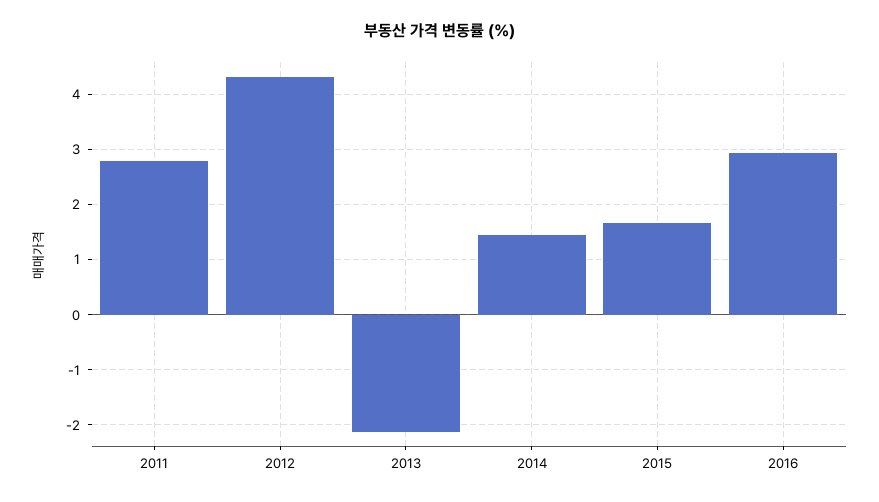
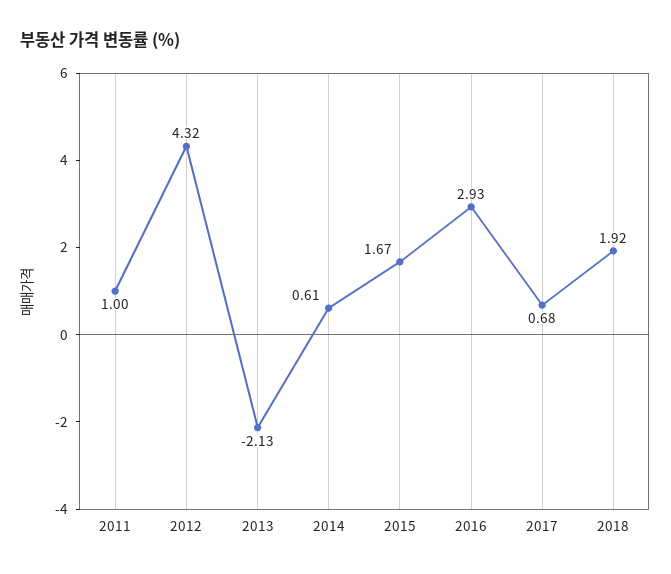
2011: 2.8 -> 1
2014: 1.4 -> 0.61
2017: none -> 0.68
2018: none -> 1.92

